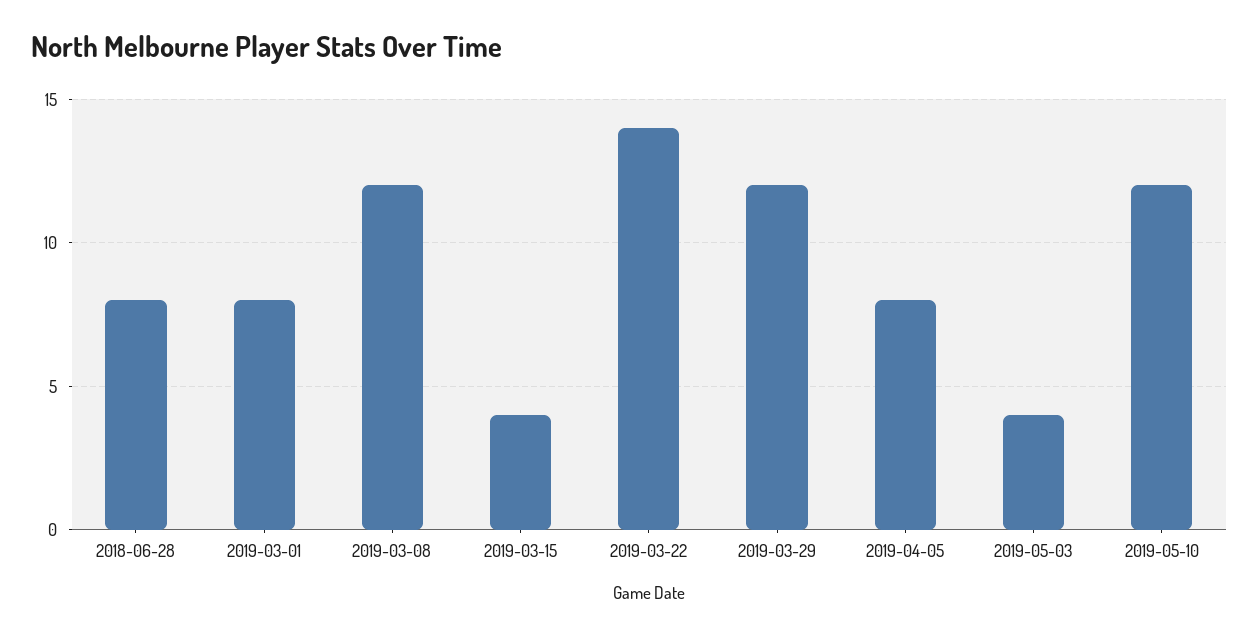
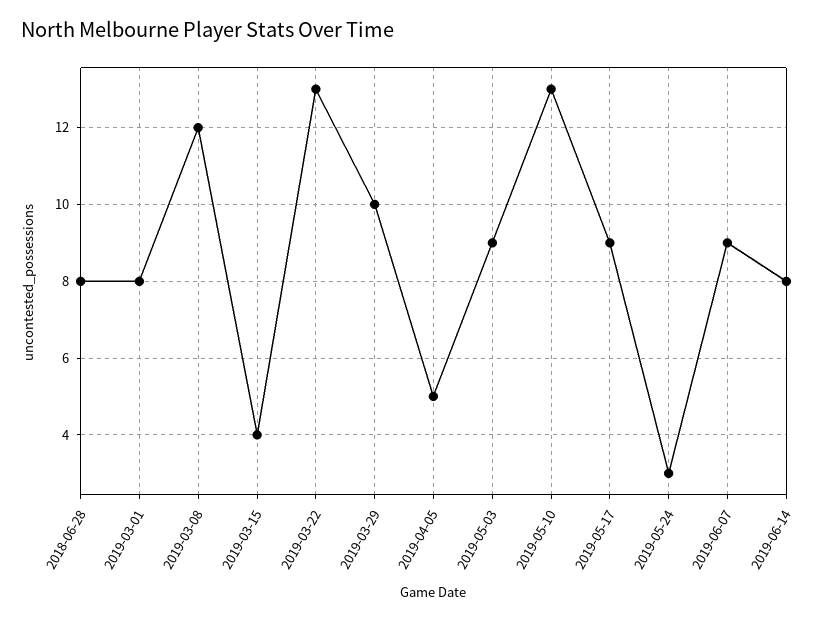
2019-03-22: 14 -> 13
2019-03-29: 12 -> 10
2019-04-05: 8 -> 5
2019-05-03: 4 -> 9
2019-05-10: 12 -> 13
2019-05-17: none -> 9
2019-05-24: none -> 3
2019-06-07: none -> 9
2019-06-14: none -> 8

